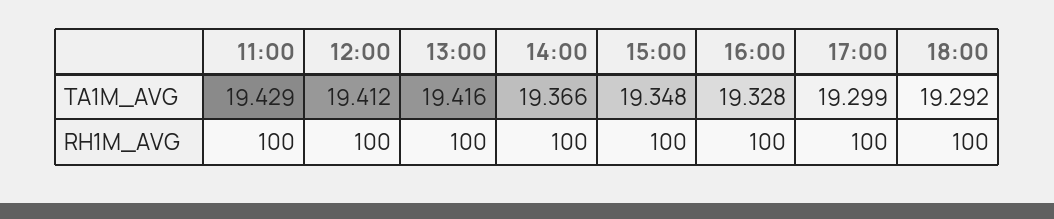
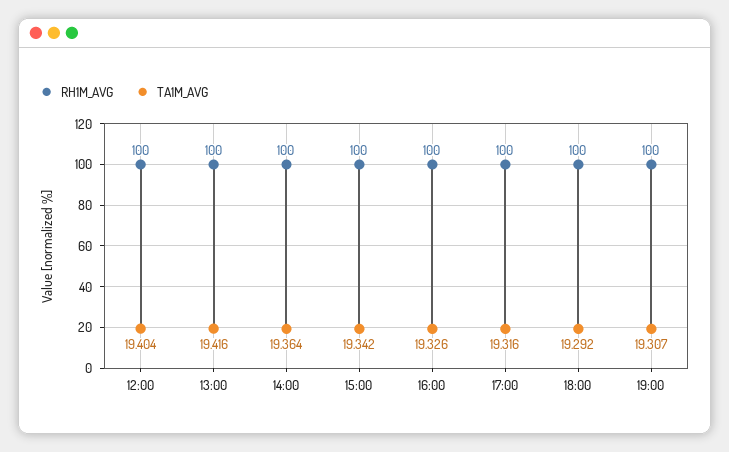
TA1M_AVG, 11:00: 19.429 -> none
TA1M_AVG, 12:00: 19.412 -> 19.404
TA1M_AVG, 14:00: 19.366 -> 19.364
TA1M_AVG, 15:00: 19.348 -> 19.342
TA1M_AVG, 16:00: 19.328 -> 19.326
TA1M_AVG, 17:00: 19.299 -> 19.316
RH1M_AVG, 11:00: 100 -> none
RH1M_AVG, 19:00: none -> 100
TA1M_AVG, 19:00: none -> 19.307

